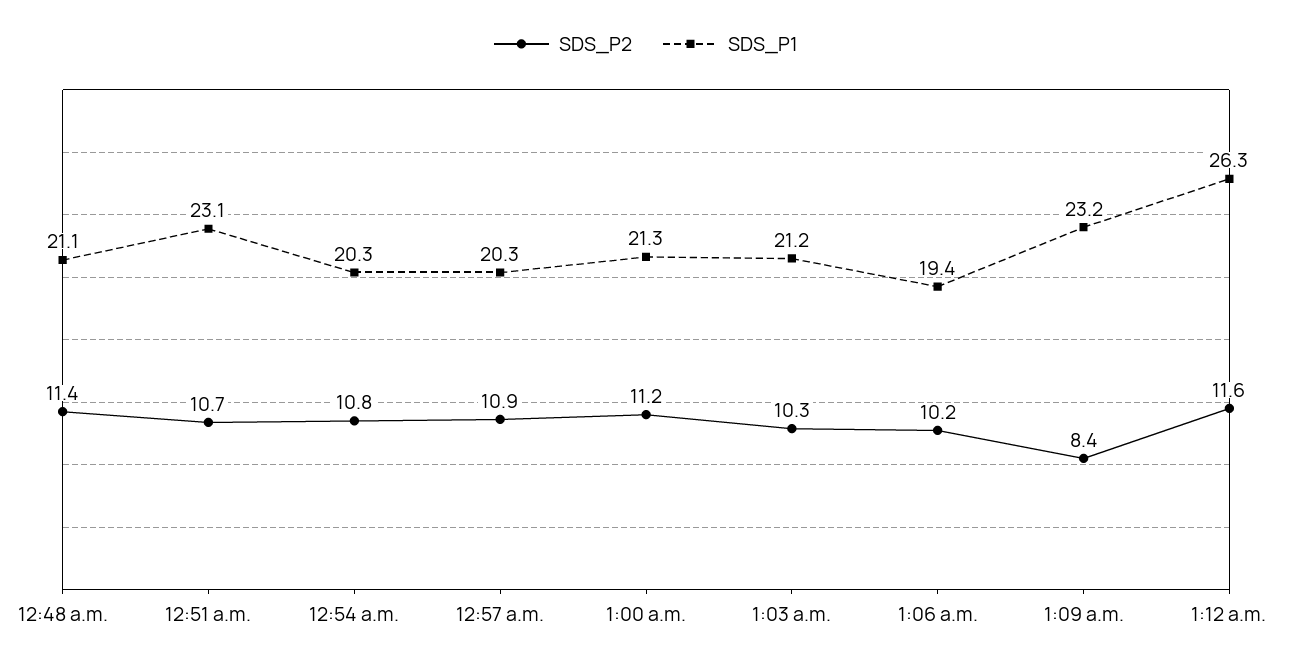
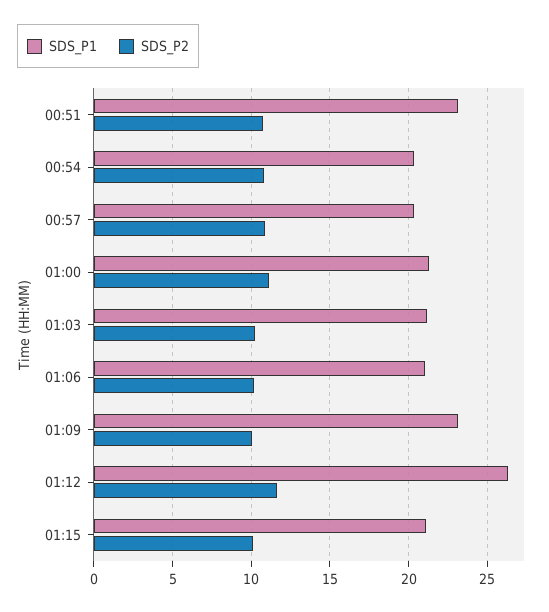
SDS_P2, 12:48 a.m.: 11.4 -> none
SDS_P1, 12:48 a.m.: 21.1 -> none
SDS_P1, 1:06 a.m.: 19.4 -> 21
SDS_P2, 1:09 a.m.: 8.4 -> 10
SDS_P1, 01:15: none -> 21
SDS_P2, 01:15: none -> 10

